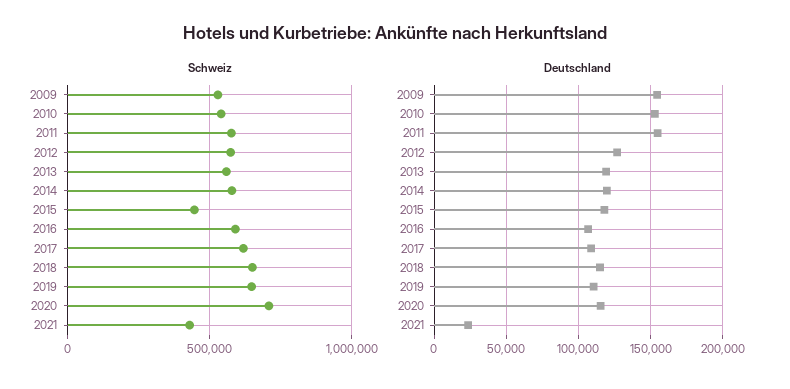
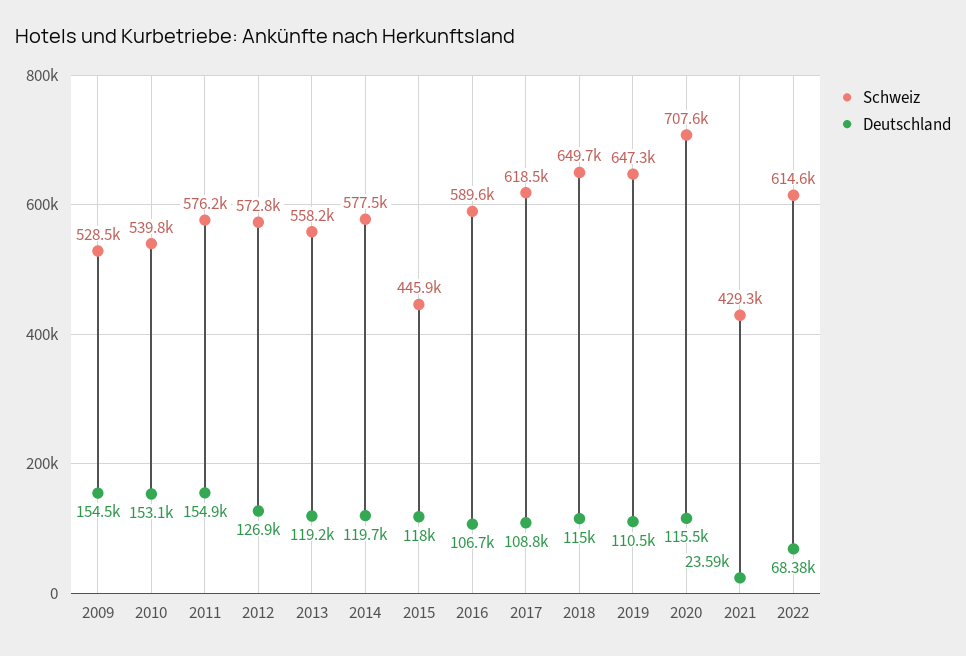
Schweiz, 2022: none -> 614600
Deutschland, 2022: none -> 68380

